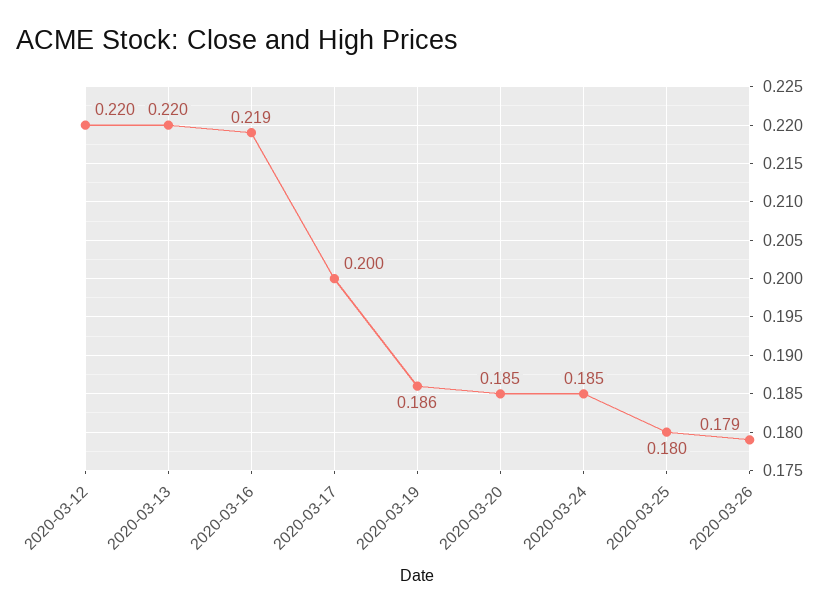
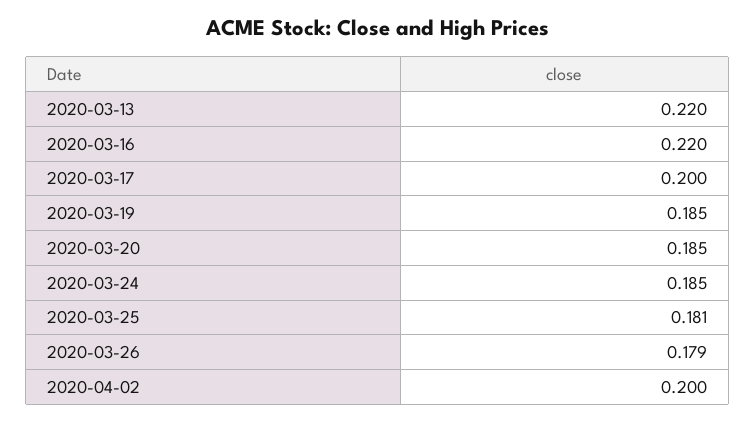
2020-03-12: 0.22 -> none
2020-03-16: 0.219 -> 0.22
2020-03-19: 0.186 -> 0.185
2020-03-25: 0.18 -> 0.181
2020-04-02: none -> 0.2

